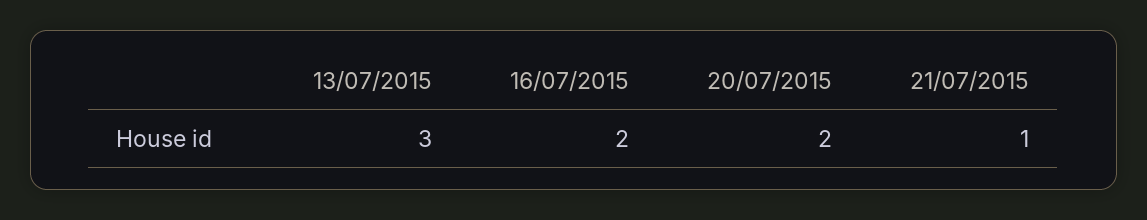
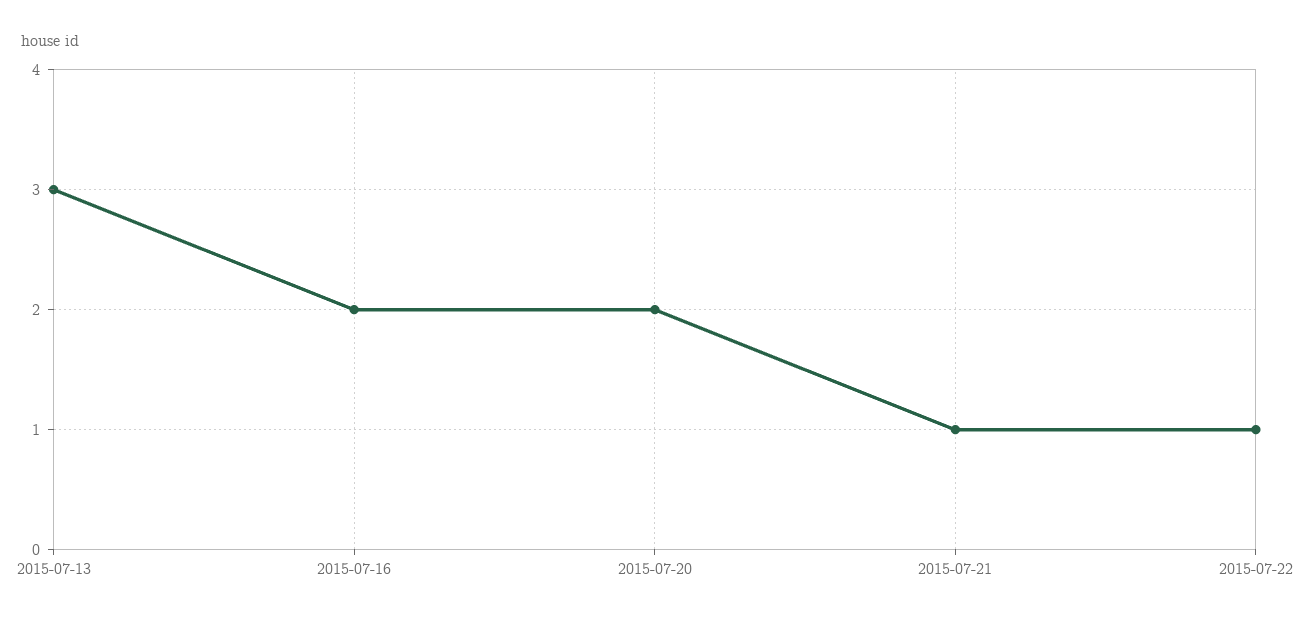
2015-07-22: none -> 1

